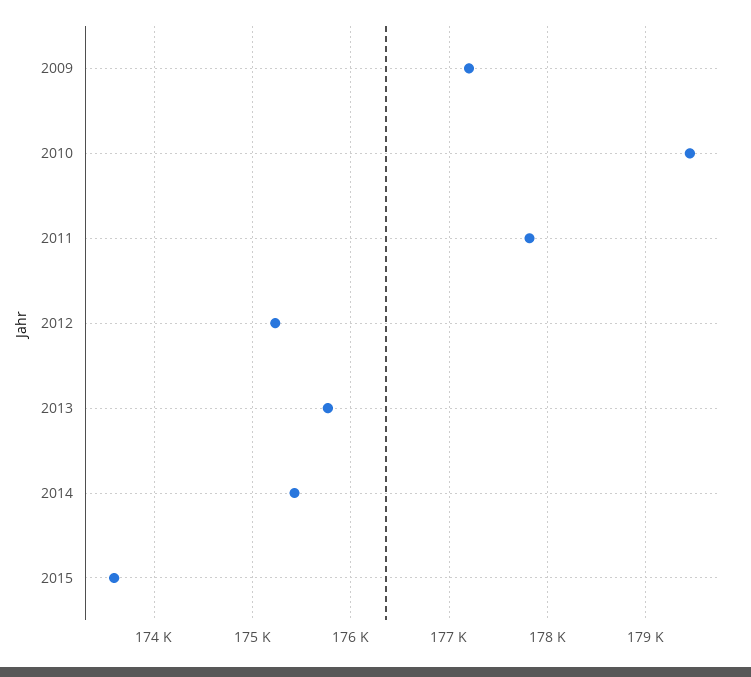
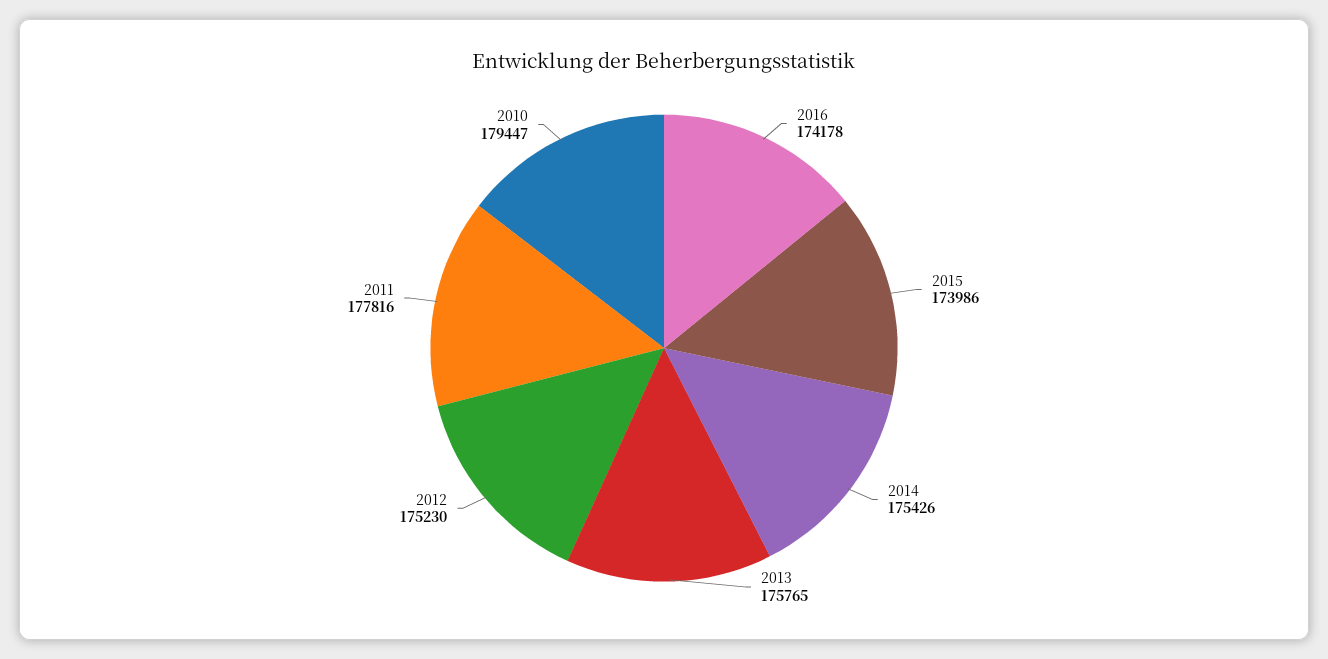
2009: 177200 -> none
2015: 173600 -> 173986
2016: none -> 174178

